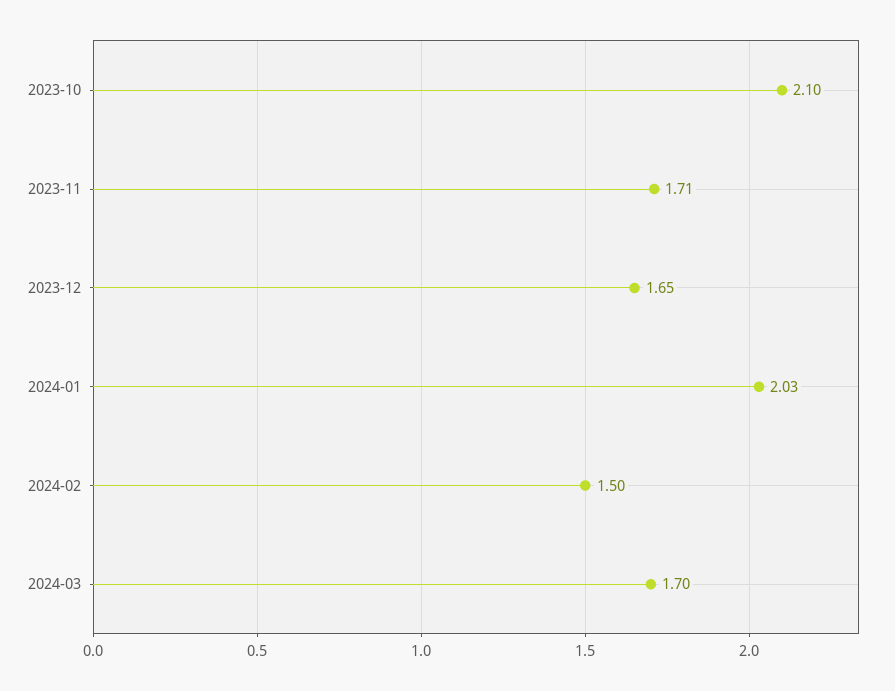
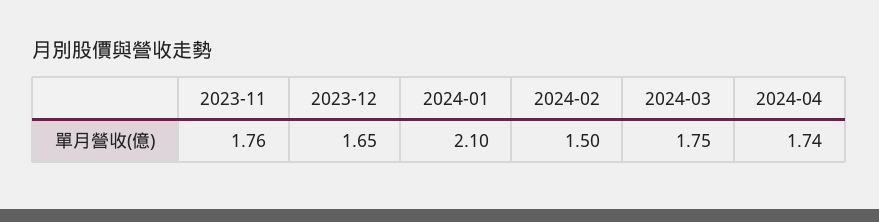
2023-10: 2.1 -> none
2023-11: 1.71 -> 1.76
2024-01: 2.03 -> 2.1
2024-03: 1.7 -> 1.75
2024-04: none -> 1.74

